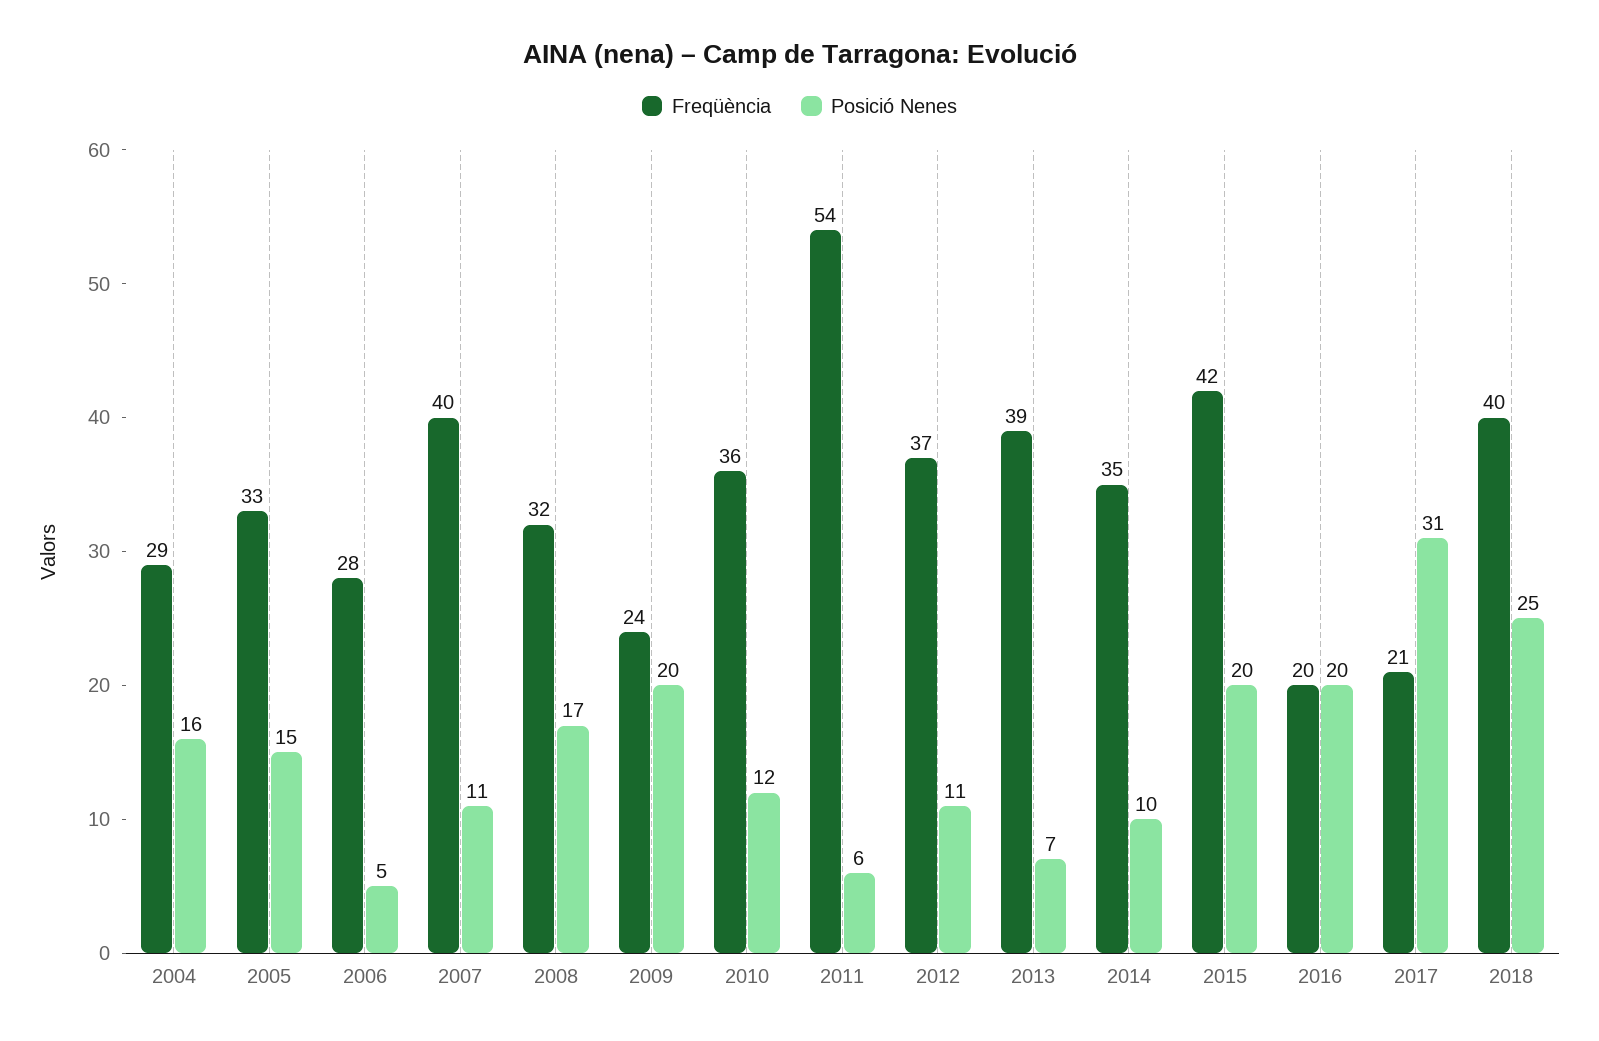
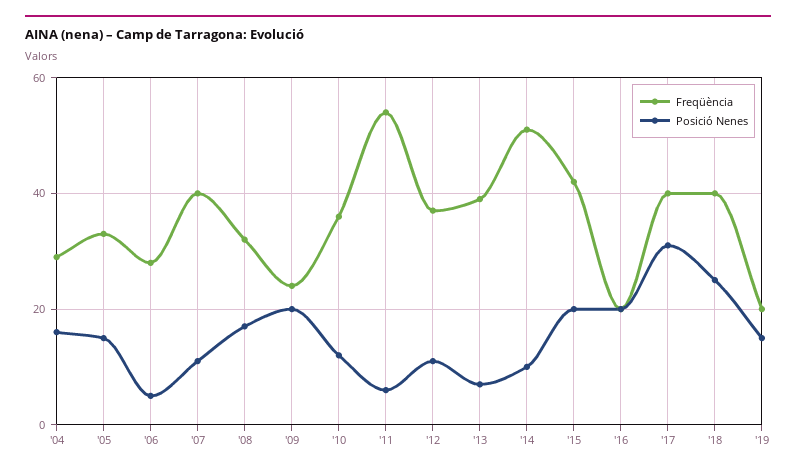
Freqüència, 2014: 35 -> 50
Freqüència, 2017: 21 -> 40
Freqüència, '19: none -> 20
Posició Nenes, '19: none -> 15

